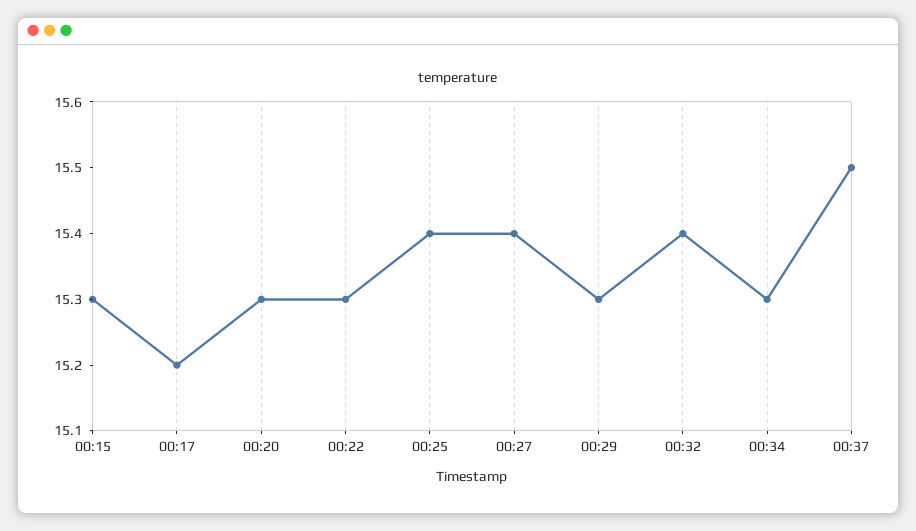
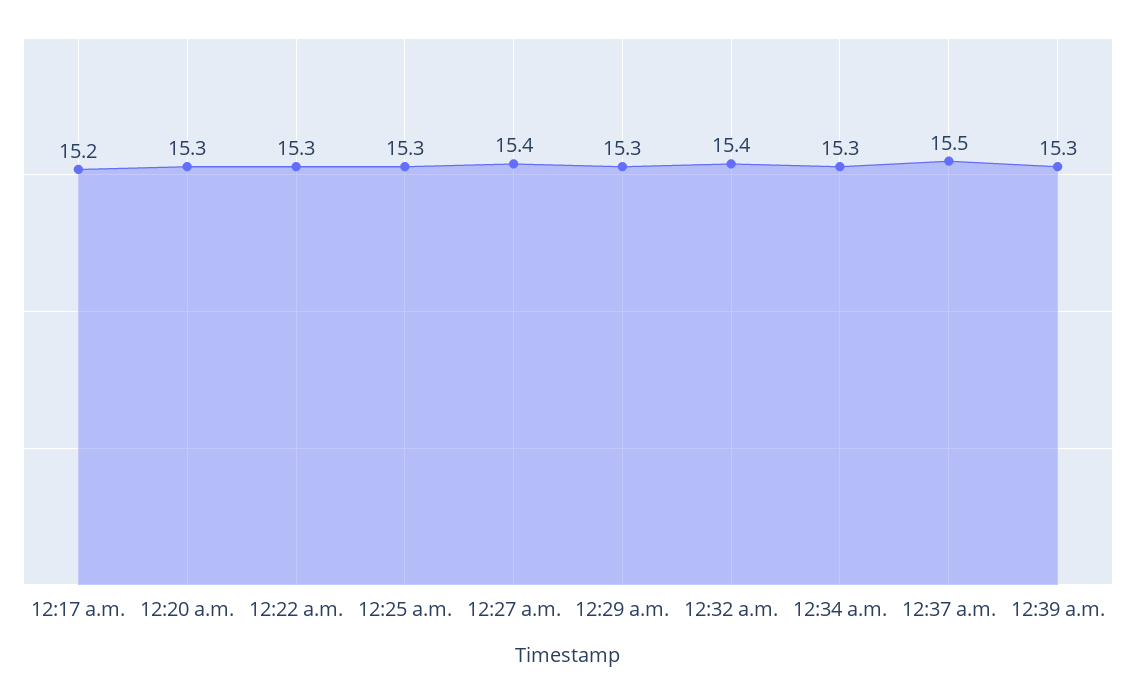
00:15: 15.3 -> none
00:25: 15.4 -> 15.3
12:39 a.m.: none -> 15.3

